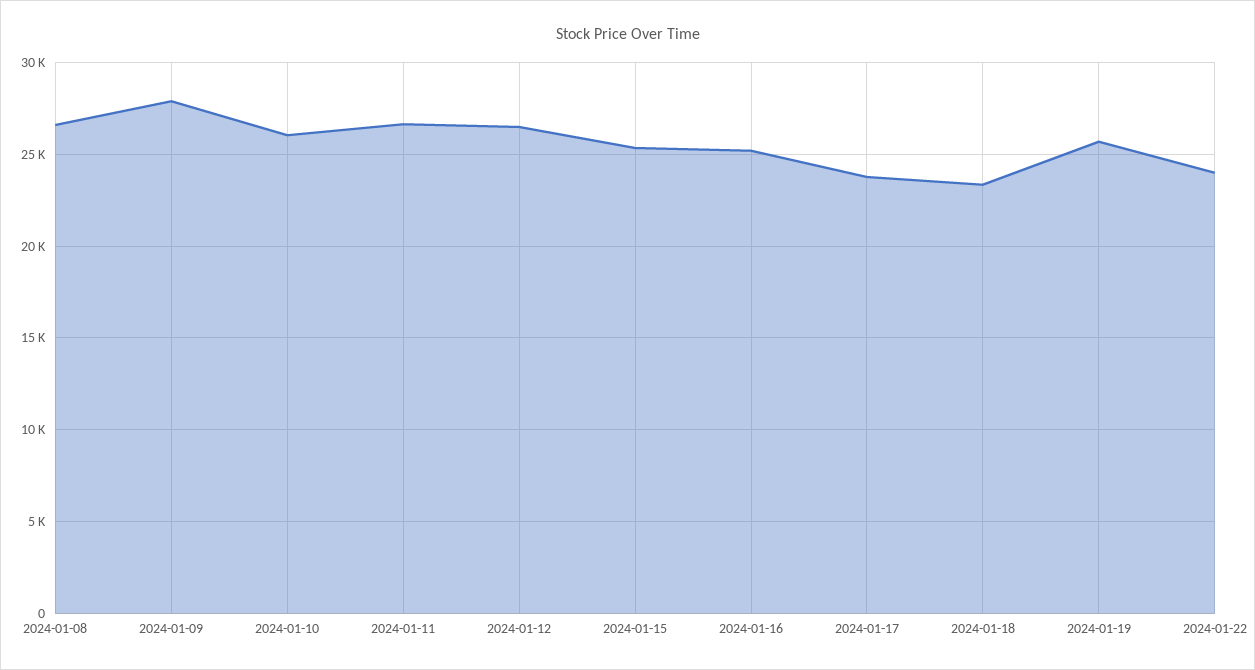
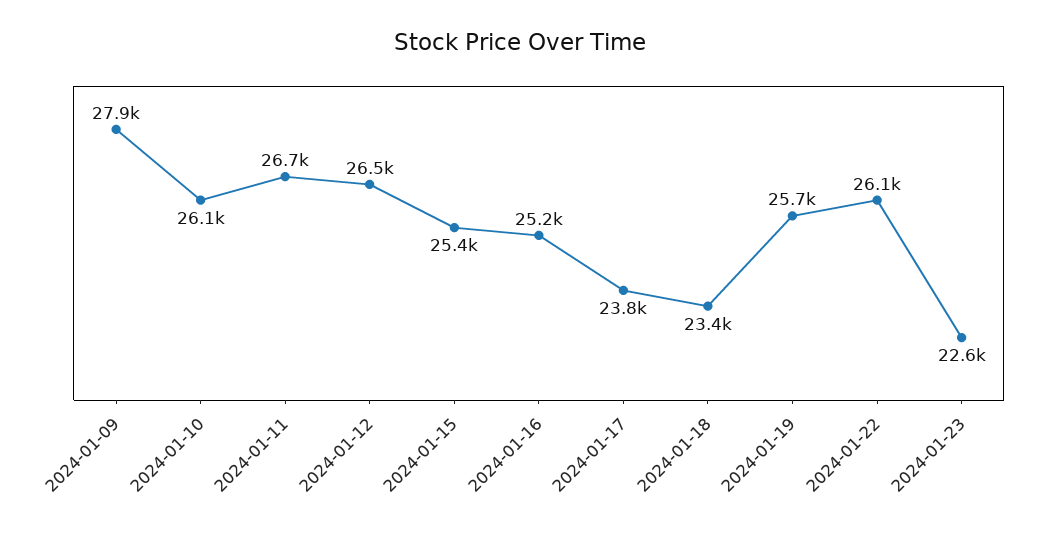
2024-01-08: 26500 -> none
2024-01-22: 24000 -> 26100
2024-01-23: none -> 22600

